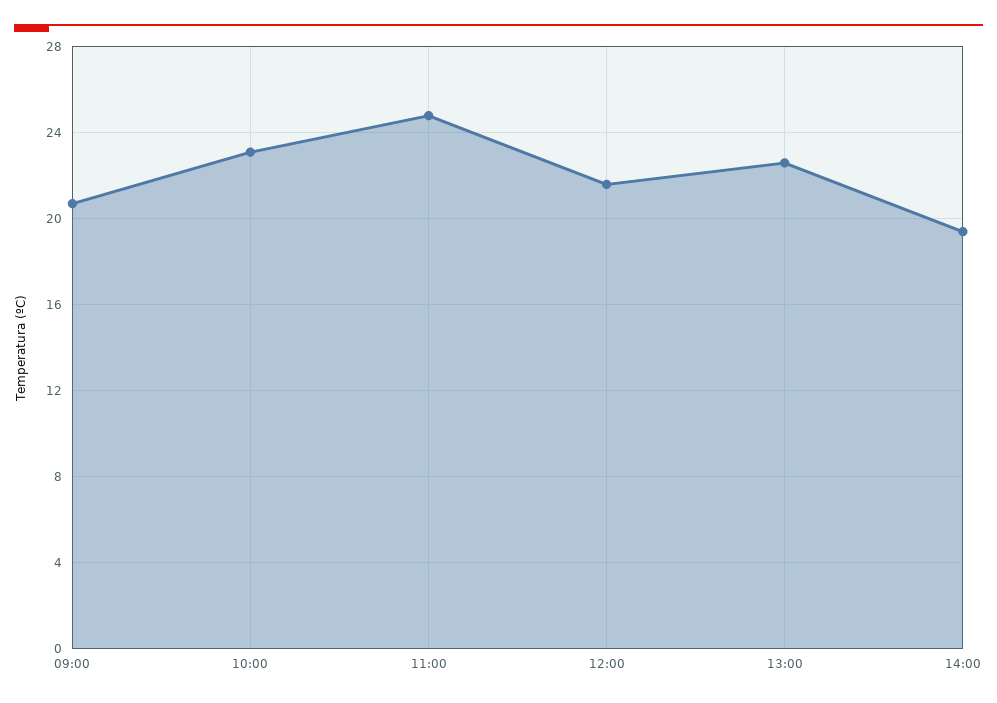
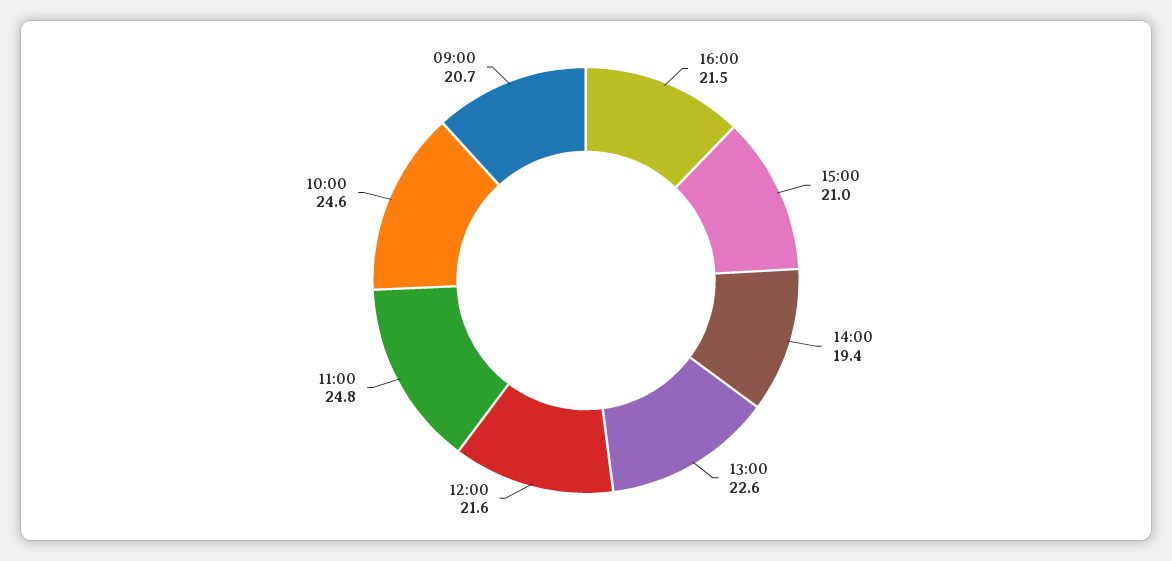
10:00: 23 -> 24.6
16:00: none -> 21.5
15:00: none -> 21

